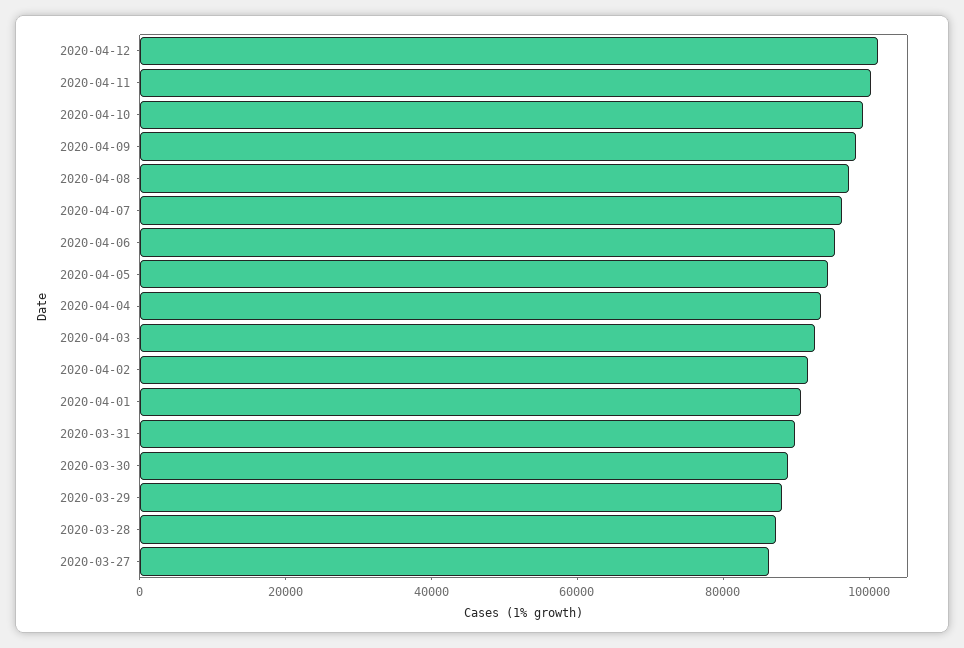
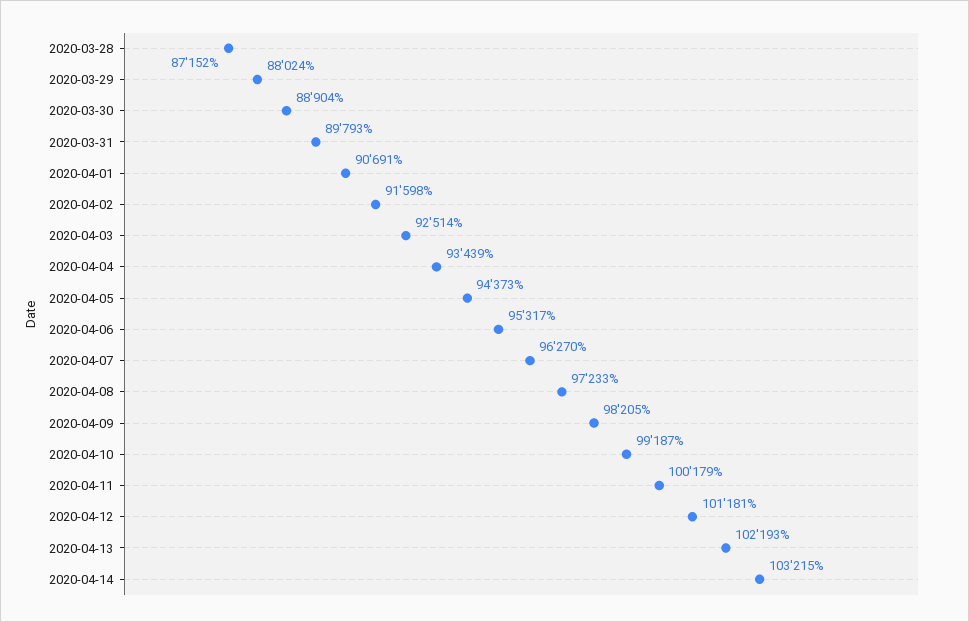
2020-03-27: 85000 -> none
2020-04-13: none -> 102193
2020-04-14: none -> 103215

